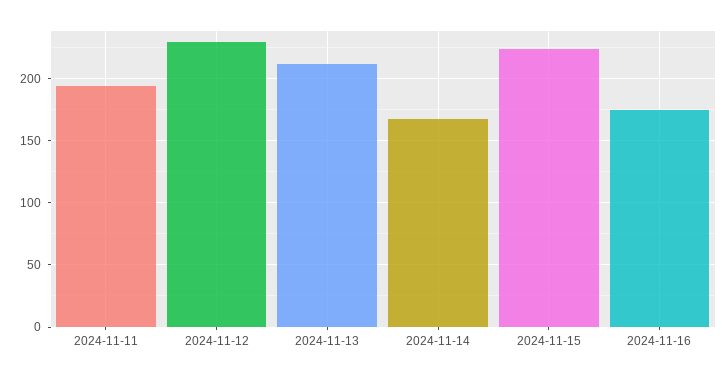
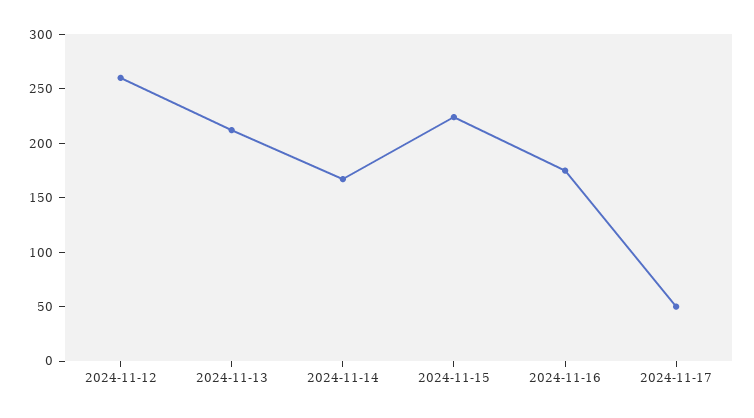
2024-11-11: 195 -> none
2024-11-12: 230 -> 260
2024-11-17: none -> 50

